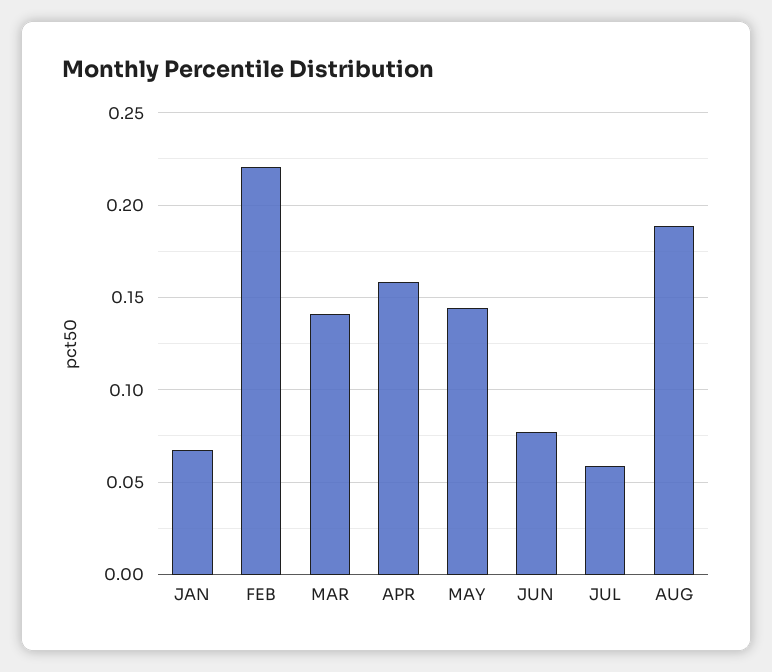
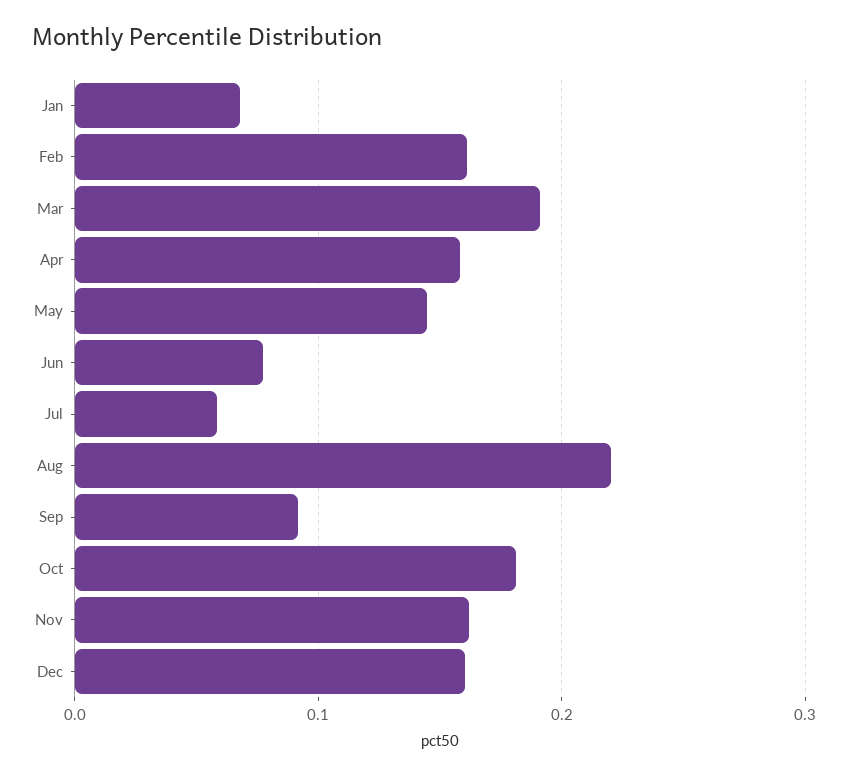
FEB: 0.22 -> 0.16
MAR: 0.14 -> 0.19
AUG: 0.19 -> 0.22
Sep: none -> 0.09
Oct: none -> 0.18
Nov: none -> 0.16
Dec: none -> 0.16

